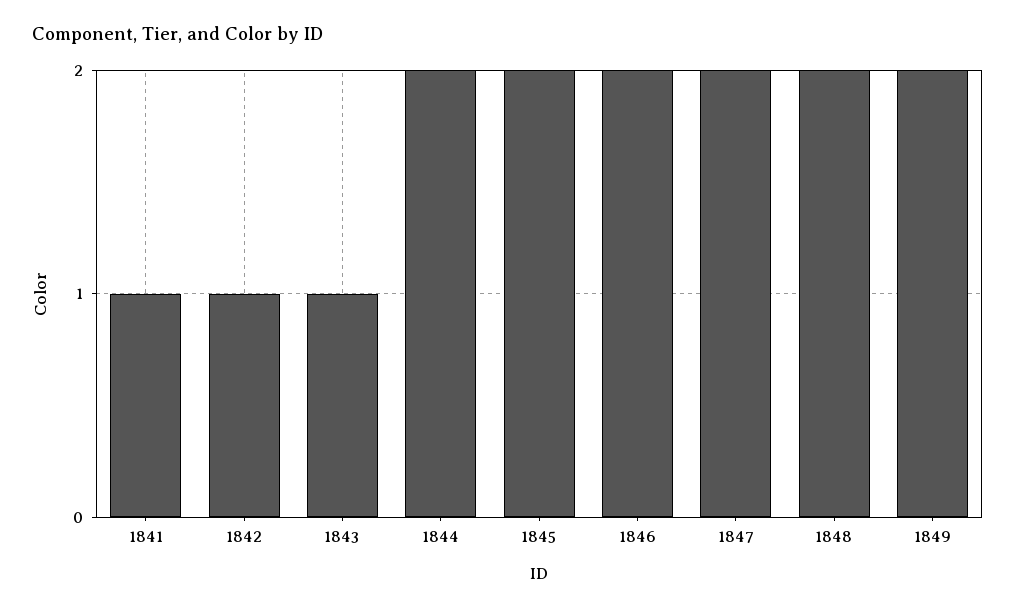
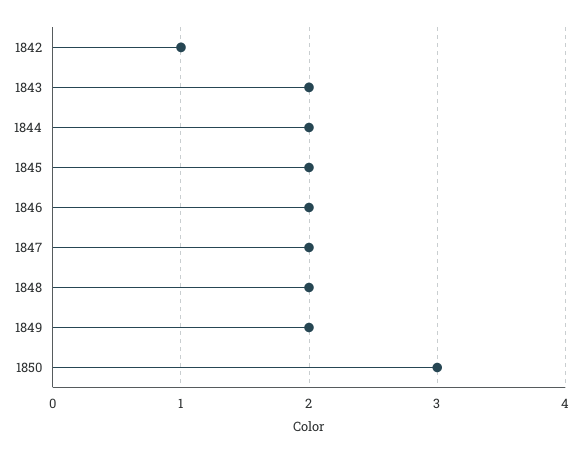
1841: 1 -> none
1843: 1 -> 2
1850: none -> 3

